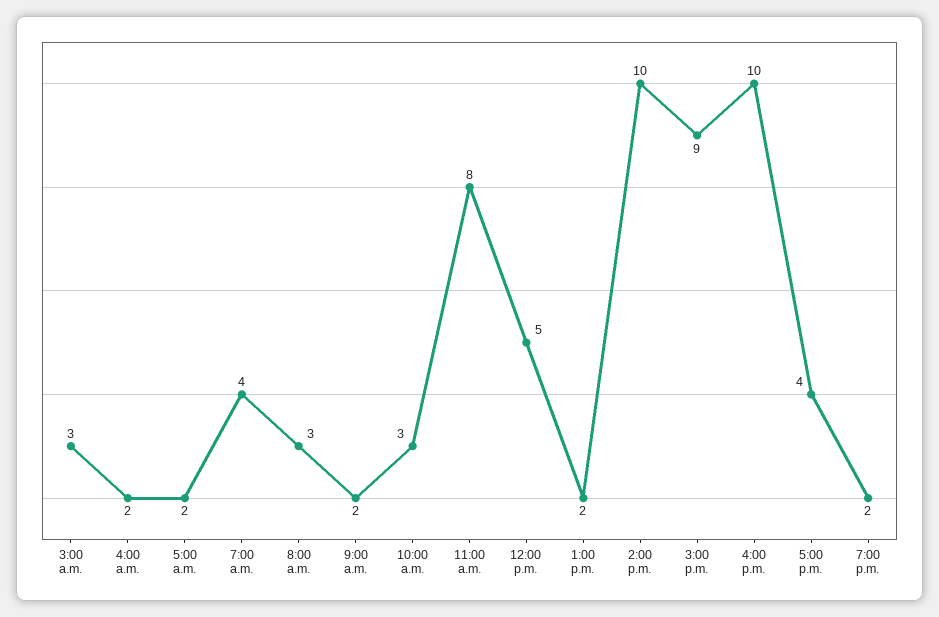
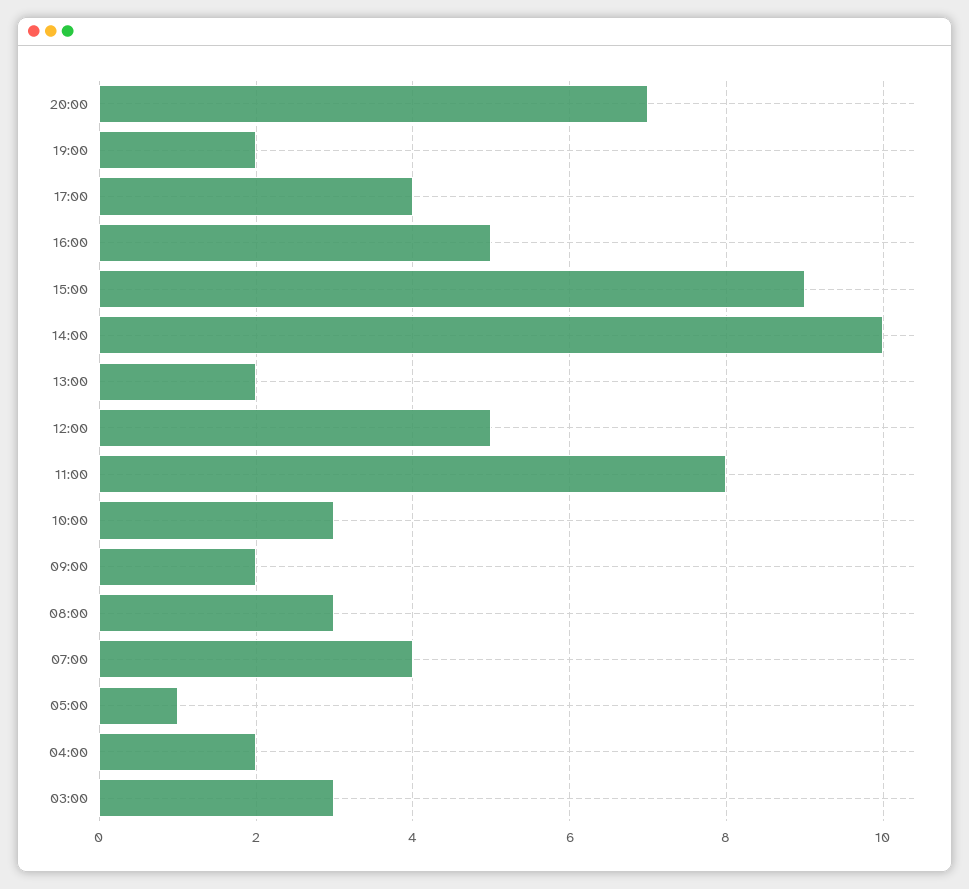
5:00 a.m.: 2 -> 1
4:00 p.m.: 10 -> 5
20:00: none -> 7

